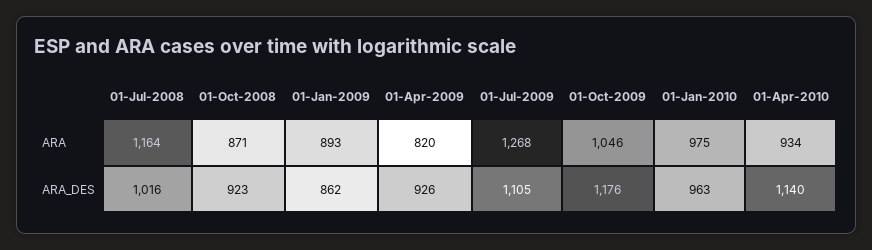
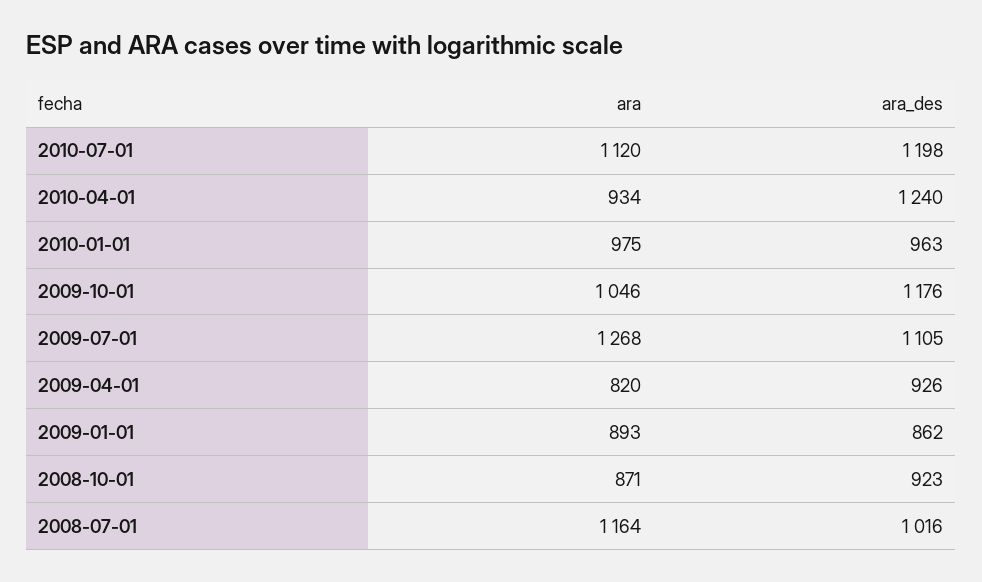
01-Apr-2010, ARA_DES: 1140 -> 1240
2010-07-01, ARA: none -> 1120
2010-07-01, ARA_DES: none -> 1198

